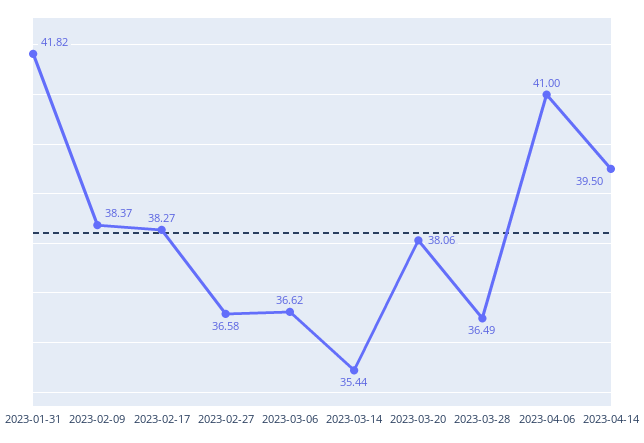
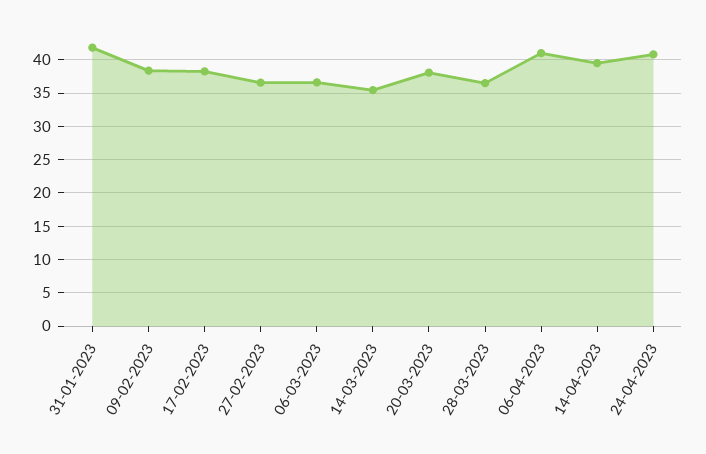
24-04-2023: none -> 41

